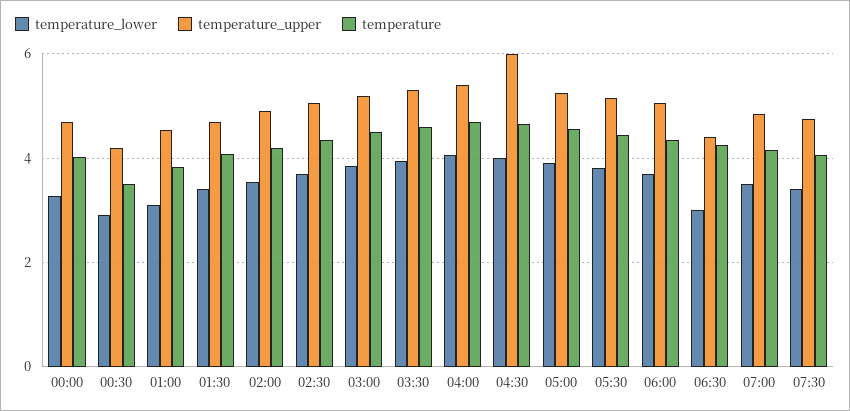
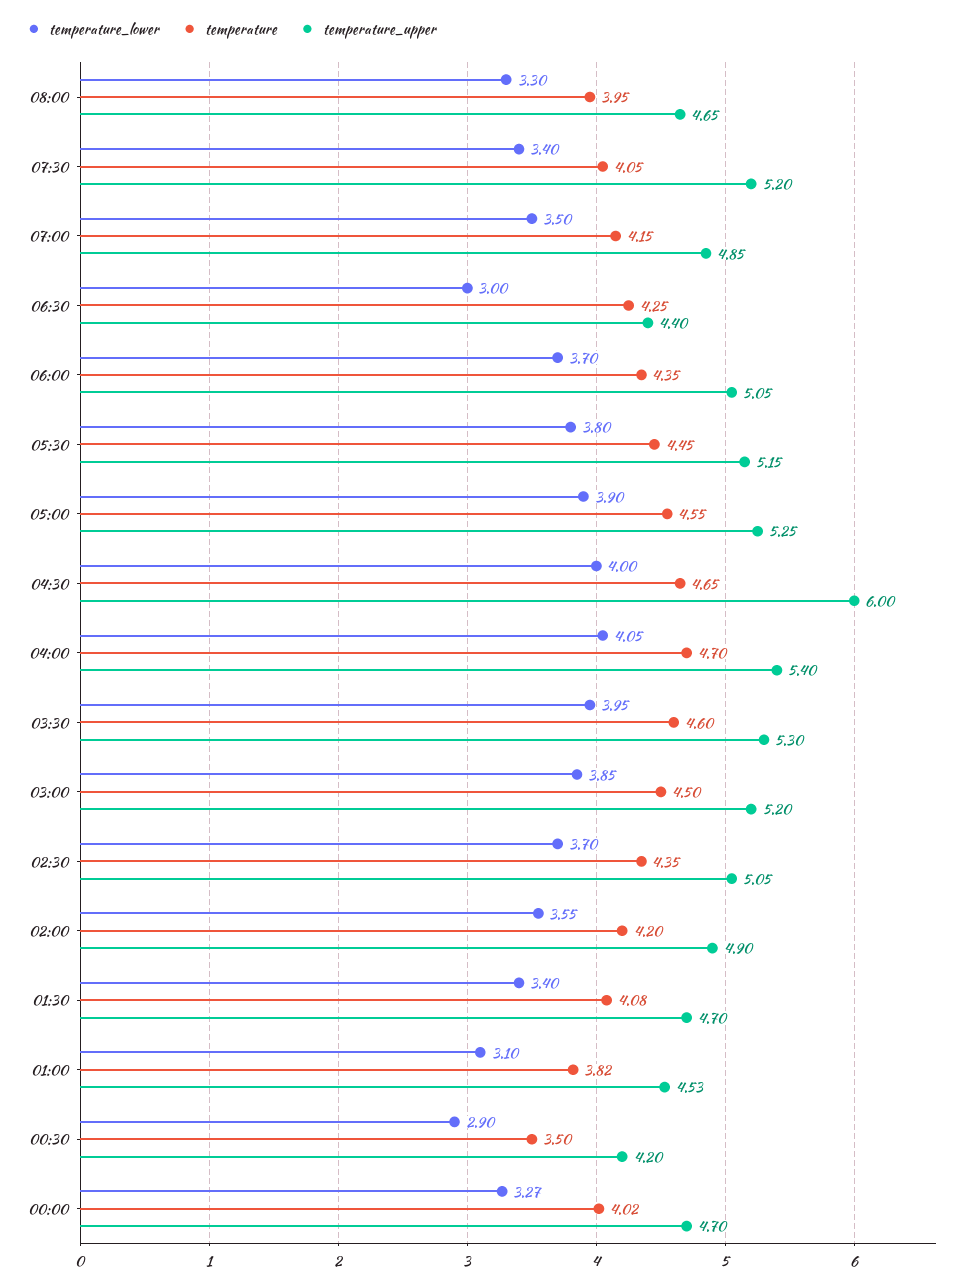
temperature_upper, 07:30: 4.8 -> 5.2
temperature_lower, 08:00: none -> 3.3
temperature, 08:00: none -> 3.95
temperature_upper, 08:00: none -> 4.65

